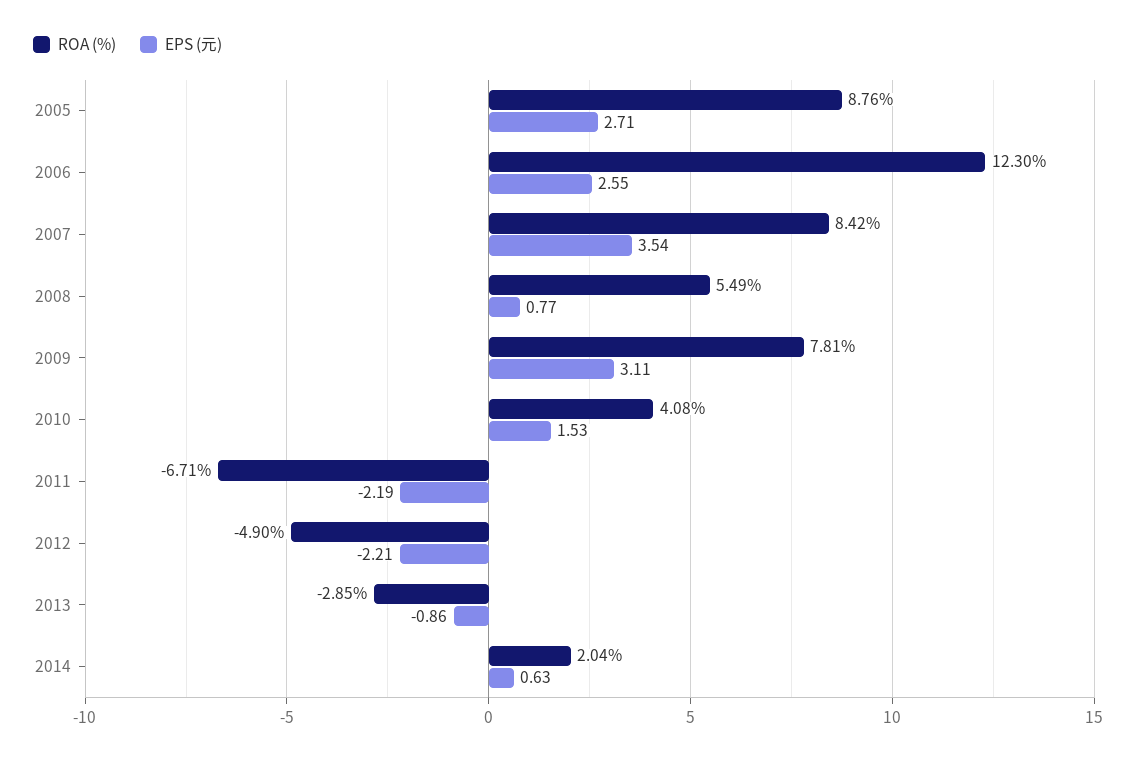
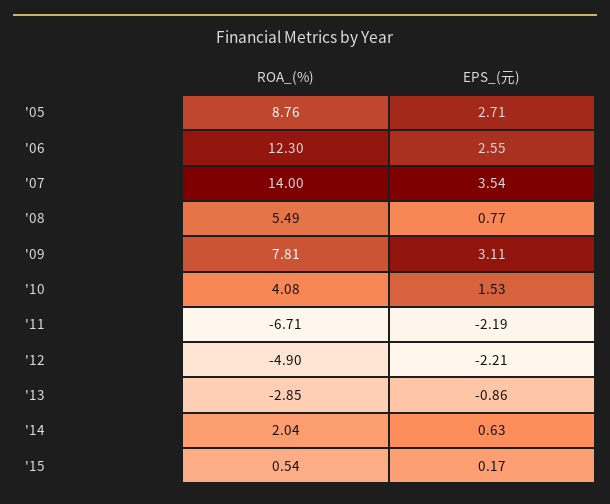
ROA (%), 2007: 8.42 -> 14
ROA (%), '15: none -> 0.54
EPS (元), '15: none -> 0.17

